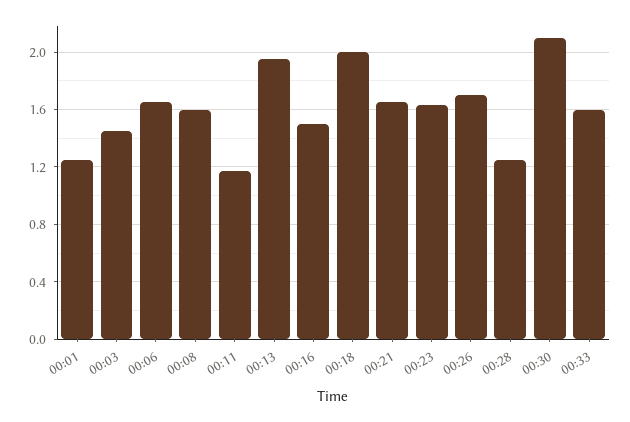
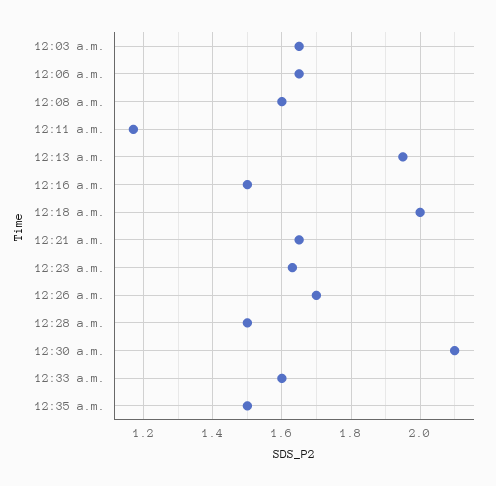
00:01: 1.25 -> none
00:03: 1.45 -> 1.65
00:28: 1.25 -> 1.5
12:35 a.m.: none -> 1.5

